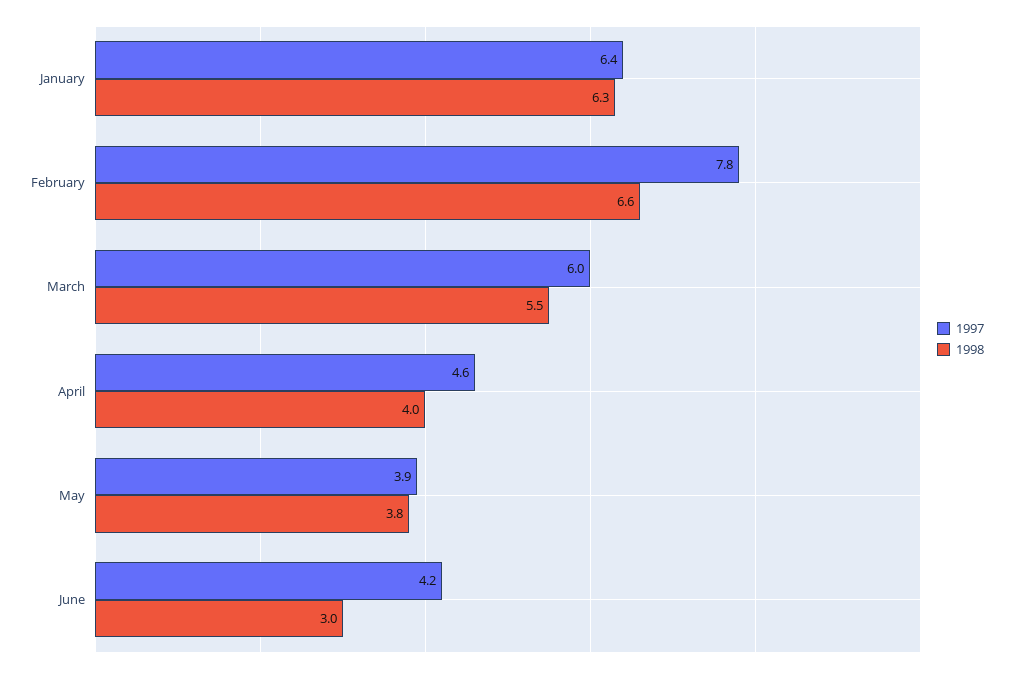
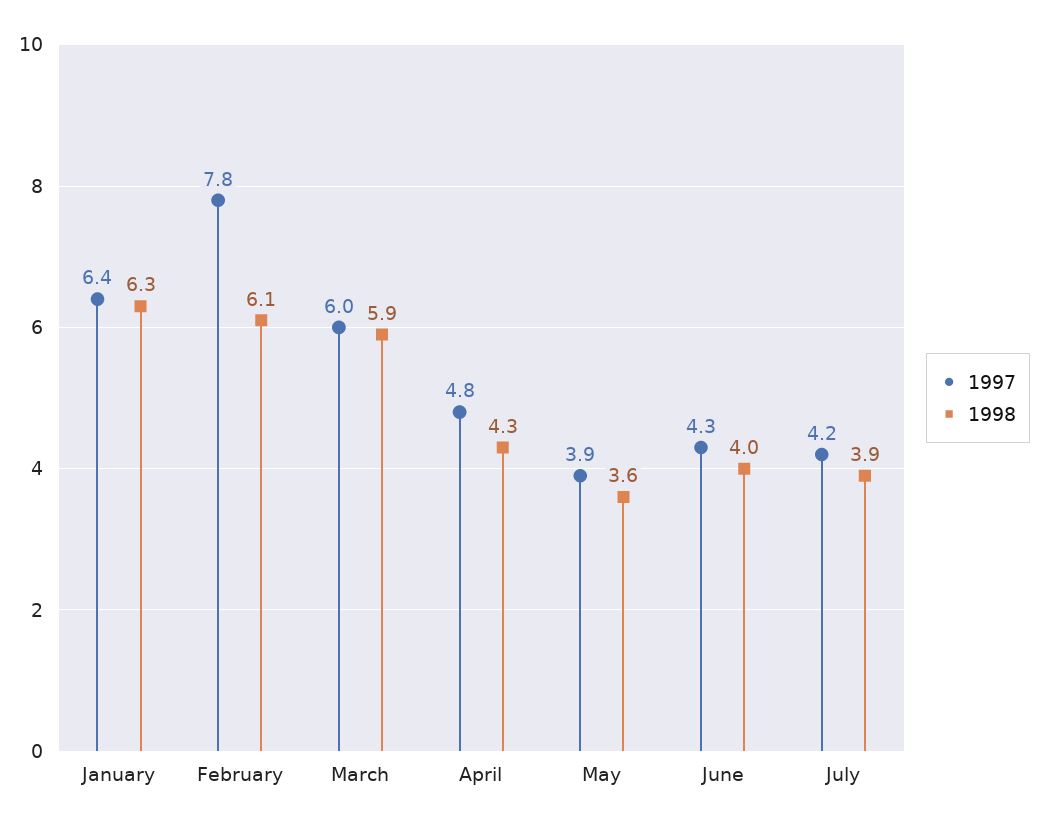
1998, February: 6.6 -> 6.1
1998, March: 5.5 -> 5.9
1997, April: 4.6 -> 4.8
1998, April: 4 -> 4.3
1998, May: 3.8 -> 3.6
1997, June: 4.2 -> 4.3
1998, June: 3 -> 4
1997, July: none -> 4.2
1998, July: none -> 3.9

